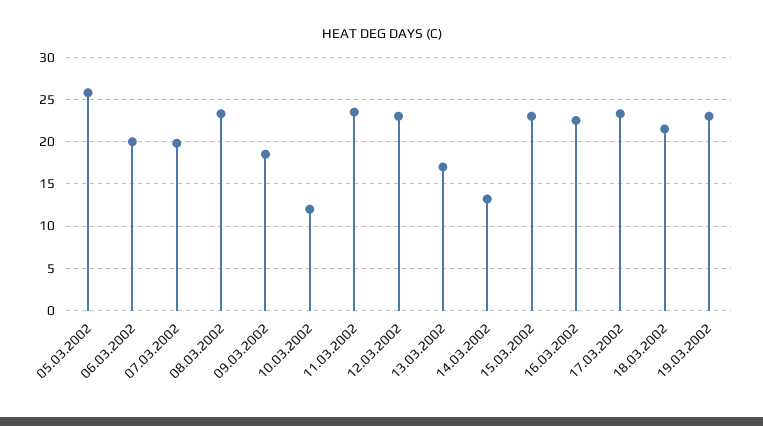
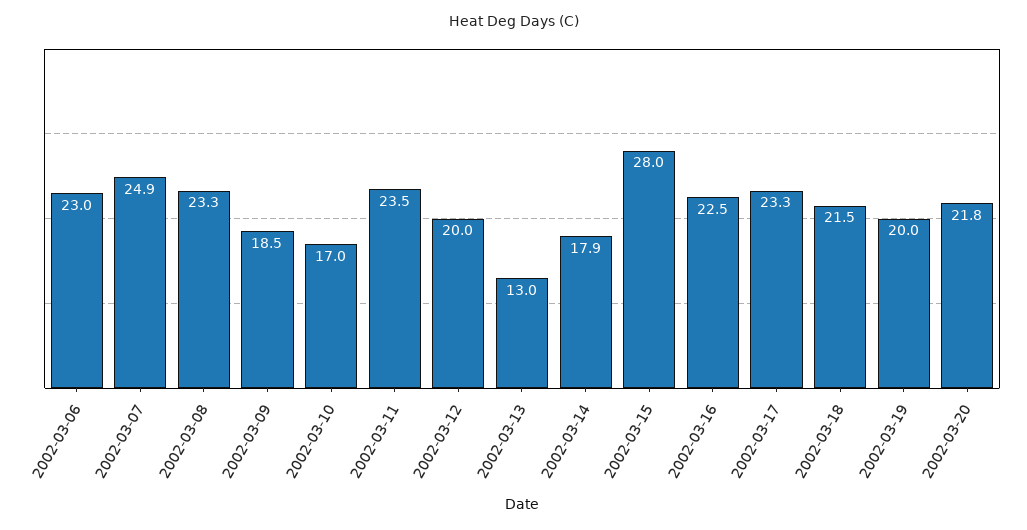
05.03.2002: 26 -> none
06.03.2002: 20 -> 23
07.03.2002: 20 -> 24.9
10.03.2002: 12 -> 17
12.03.2002: 23 -> 20
13.03.2002: 17 -> 13
14.03.2002: 13 -> 17.9
15.03.2002: 23 -> 28
19.03.2002: 23 -> 20
2002-03-20: none -> 21.8

